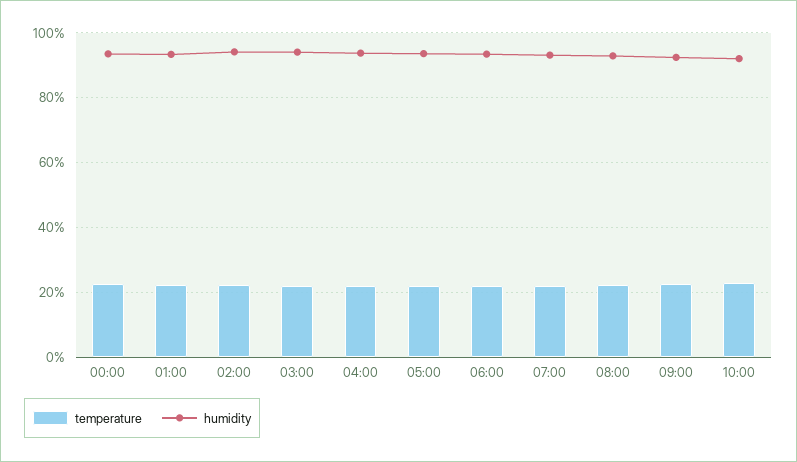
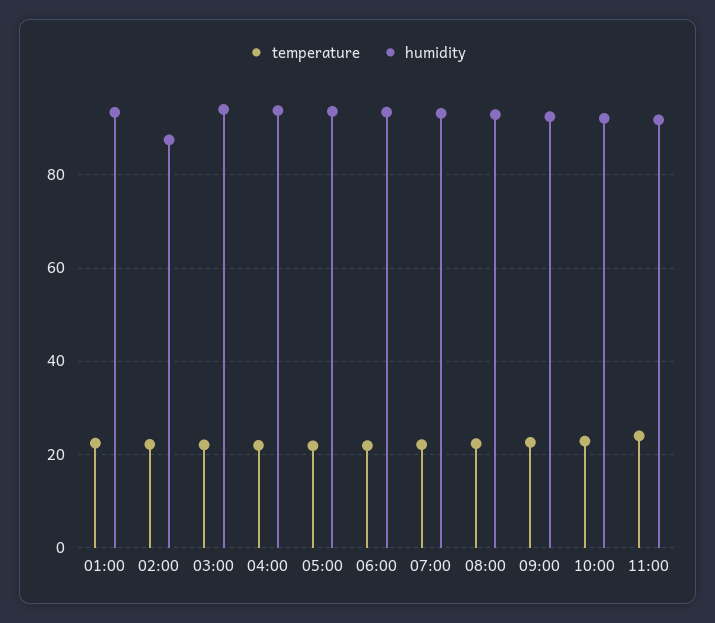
temperature, 00:00: 22 -> none
humidity, 00:00: 94 -> none
humidity, 02:00: 94 -> 88
temperature, 11:00: none -> 24
humidity, 11:00: none -> 92

